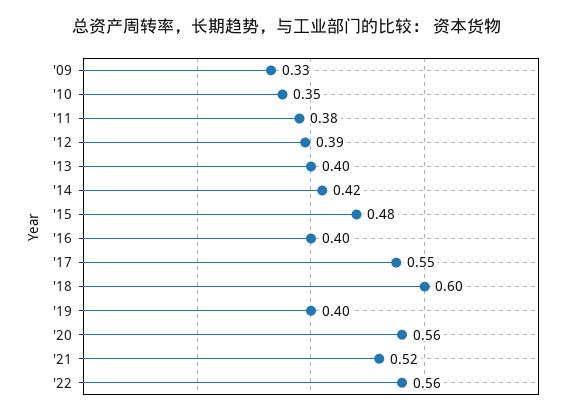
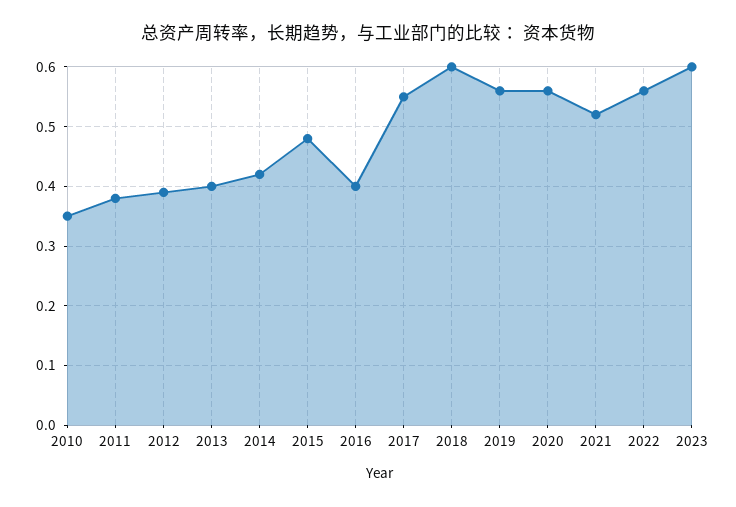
'09: 0.33 -> none
'19: 0.4 -> 0.55
2023: none -> 0.6

